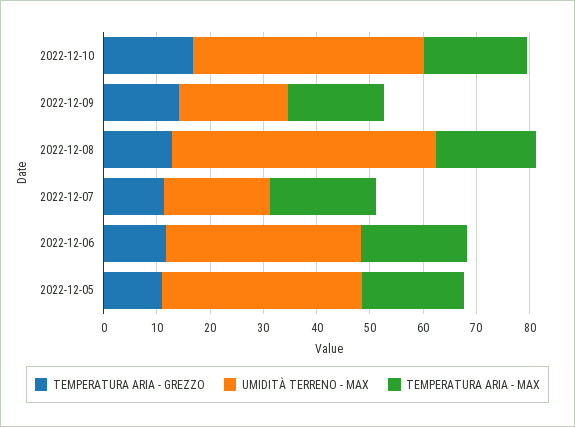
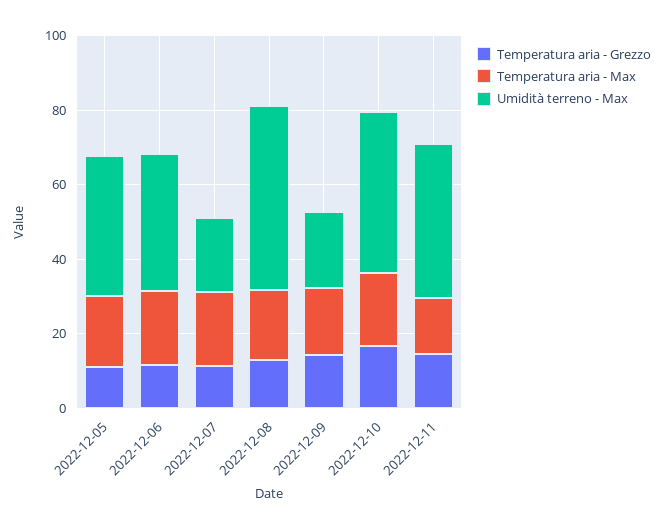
TEMPERATURA ARIA - GREZZO, 2022-12-11: none -> 15
TEMPERATURA ARIA - MAX, 2022-12-11: none -> 15
UMIDITÀ TERRENO - MAX, 2022-12-11: none -> 40

